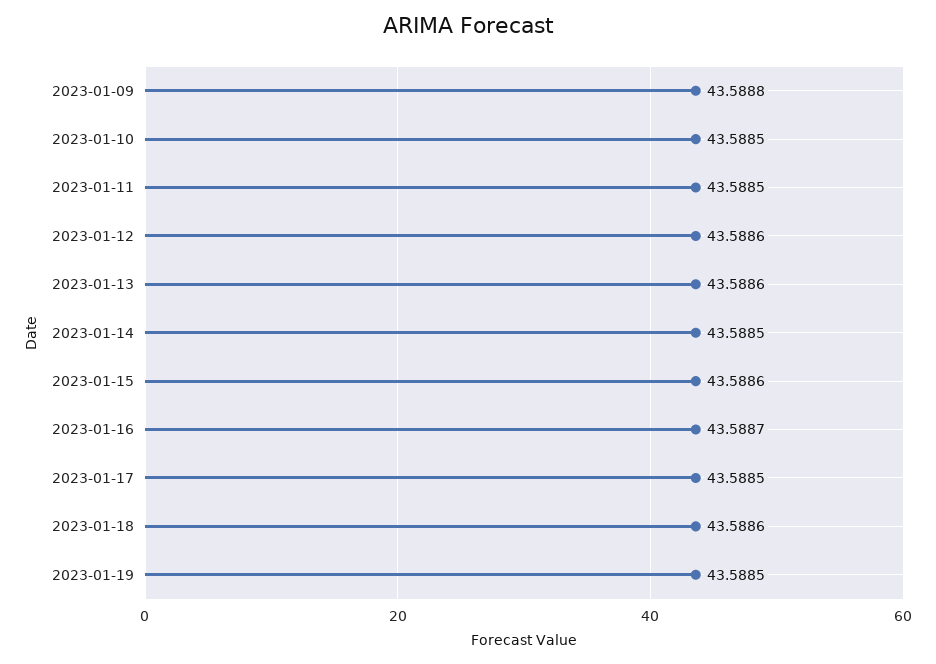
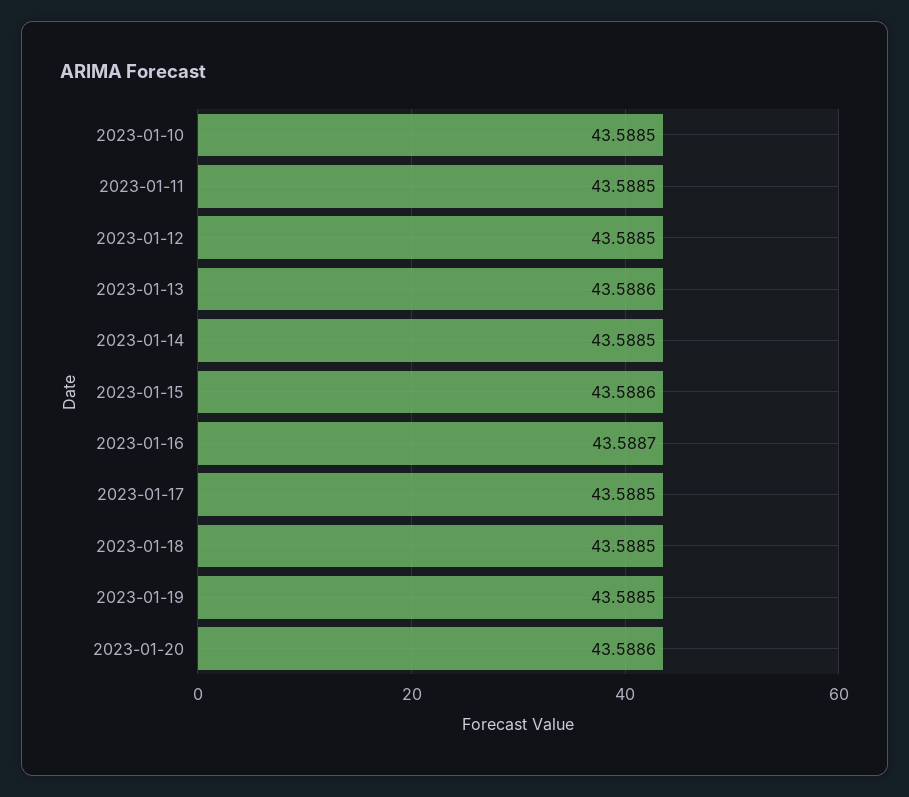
2023-01-09: 43.5888 -> none
2023-01-12: 43.5886 -> 43.5885
2023-01-18: 43.5886 -> 43.5885
2023-01-20: none -> 43.5886

